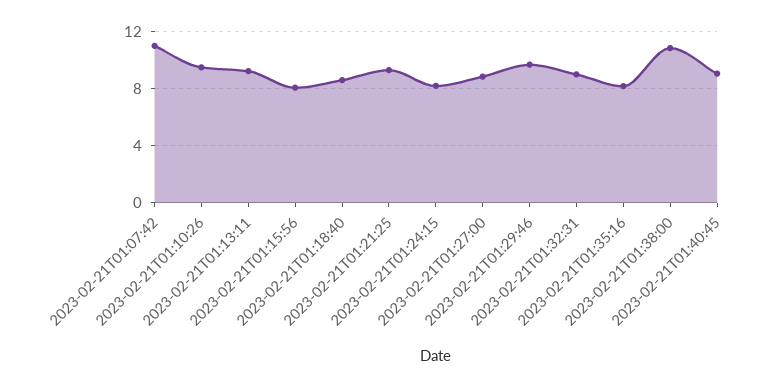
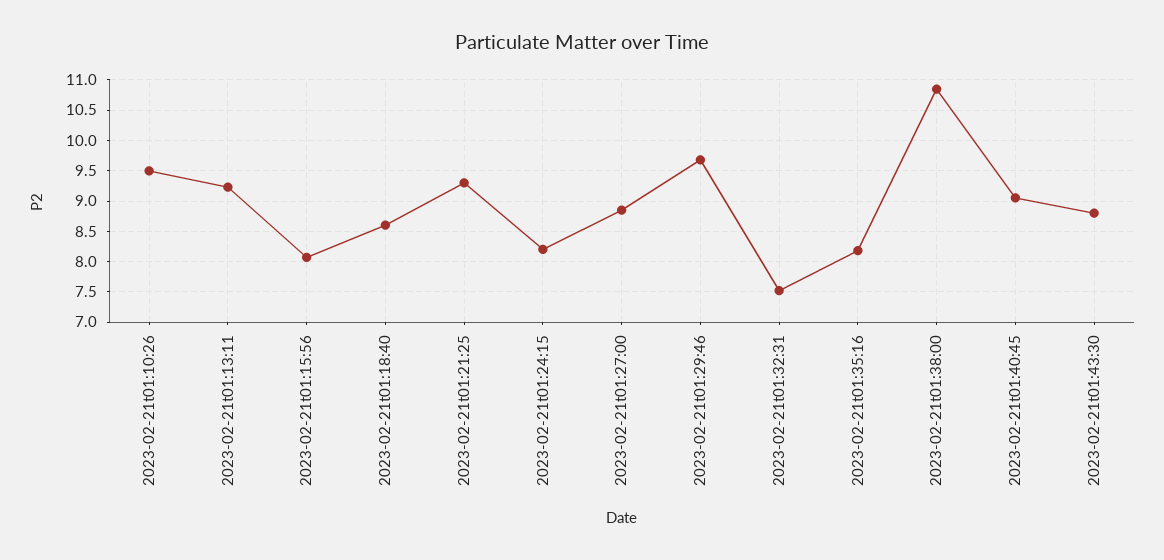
2023-02-21T01:07:42: 11 -> none
2023-02-21T01:32:31: 9 -> 7.5
2023-02-21t01:43:30: none -> 8.8

